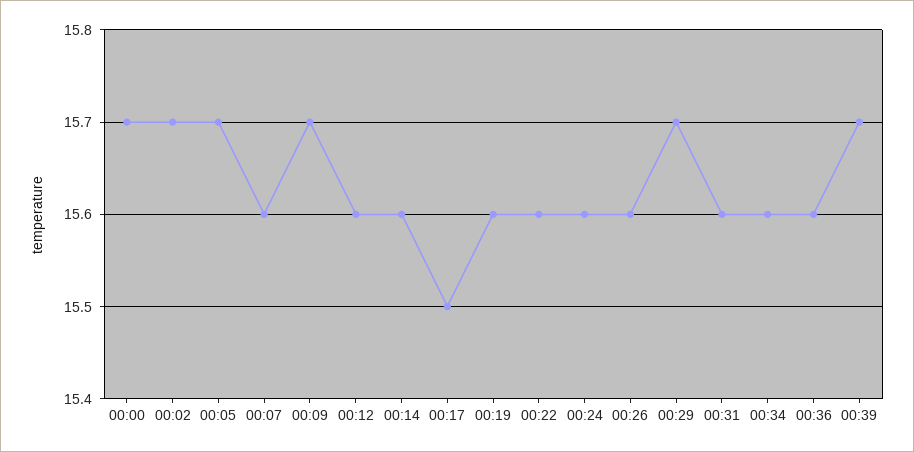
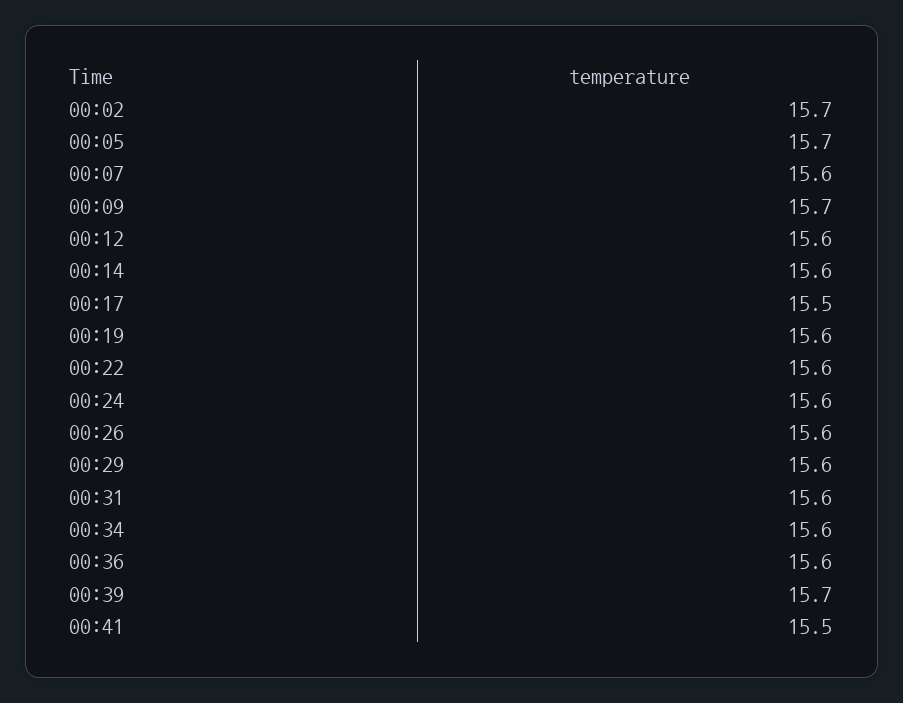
00:00: 15.7 -> none
00:29: 15.7 -> 15.6
00:41: none -> 15.5

